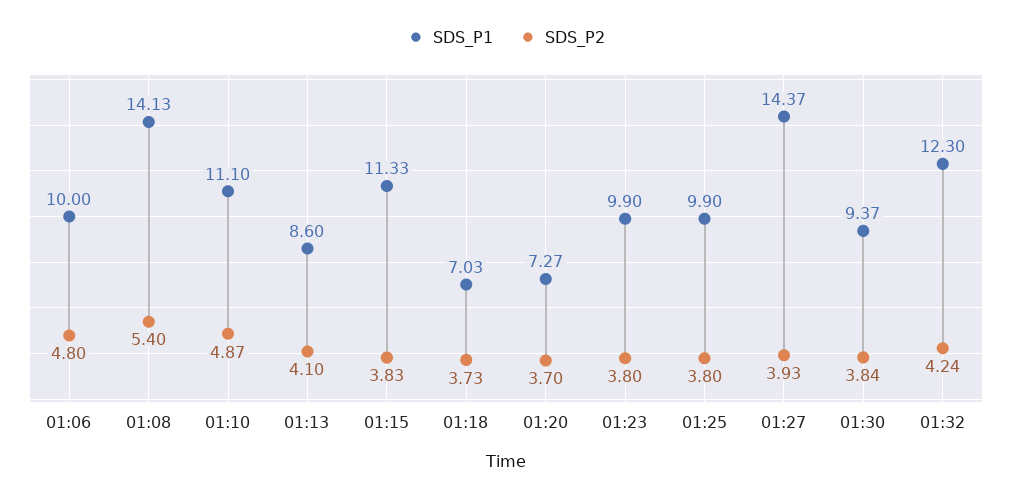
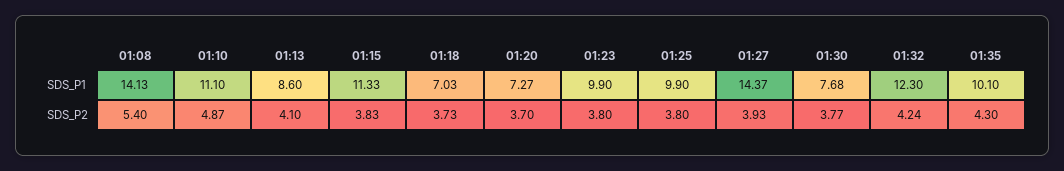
SDS_P1, 01:06: 10 -> none
SDS_P2, 01:06: 4.8 -> none
SDS_P1, 01:30: 9.37 -> 7.68
SDS_P2, 01:30: 3.84 -> 3.77
SDS_P1, 01:35: none -> 10.1
SDS_P2, 01:35: none -> 4.3

